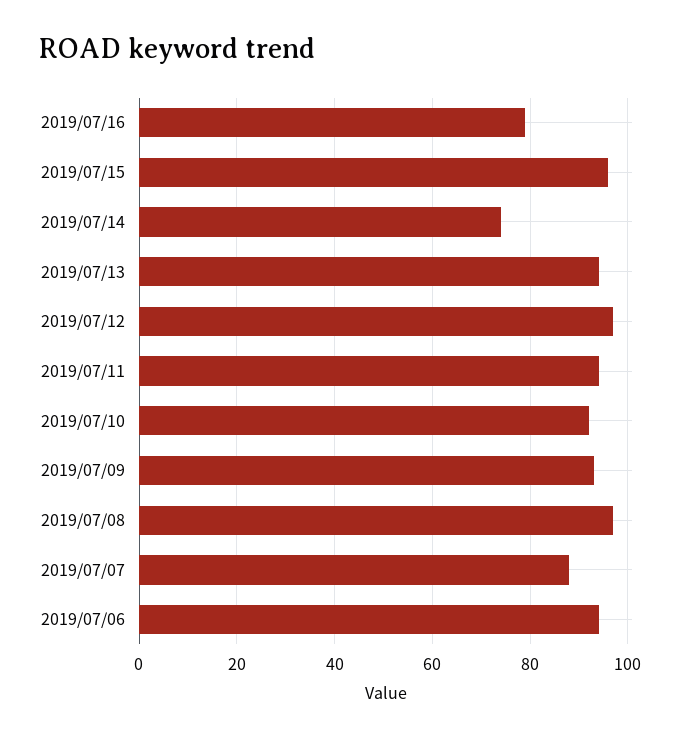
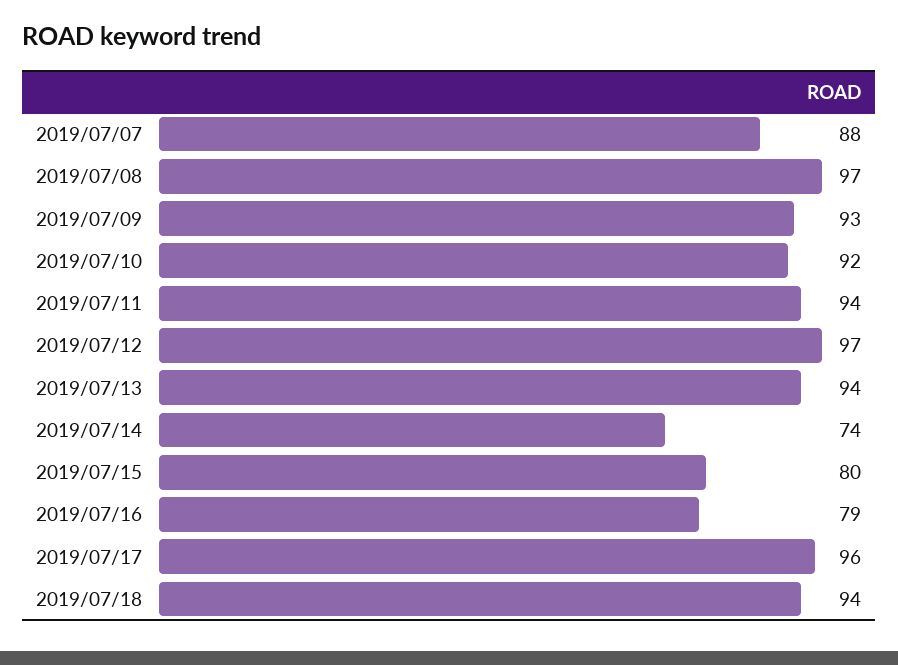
2019/07/15: 95 -> 80
2019/07/06: 95 -> none
2019/07/17: none -> 96
2019/07/18: none -> 94

